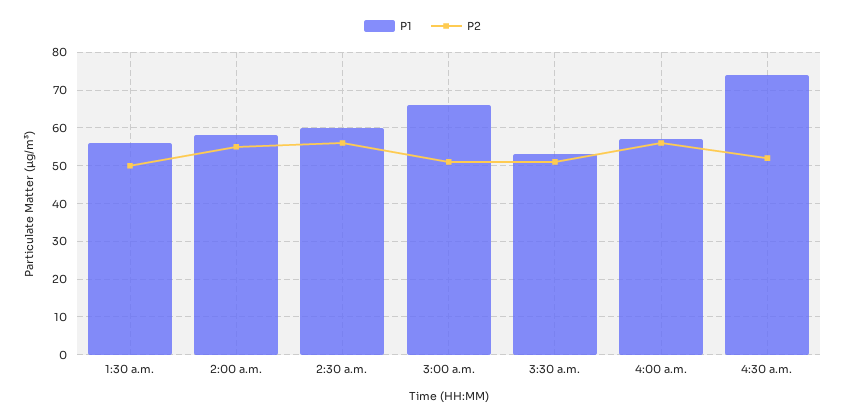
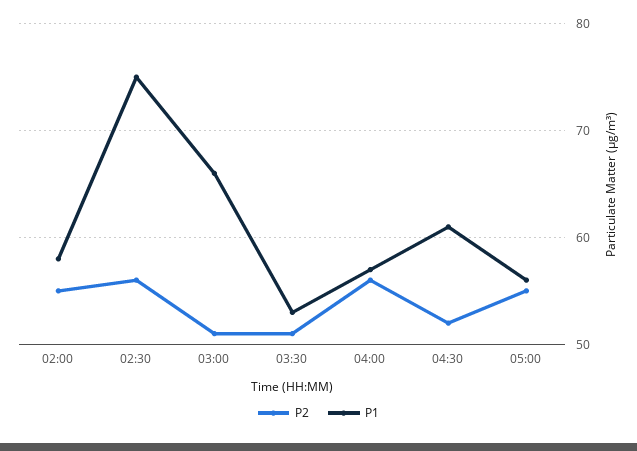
P1, 1:30 a.m.: 55 -> none
P2, 1:30 a.m.: 50 -> none
P1, 2:30 a.m.: 60 -> 75
P1, 4:30 a.m.: 75 -> 61
P2, 05:00: none -> 55
P1, 05:00: none -> 56

